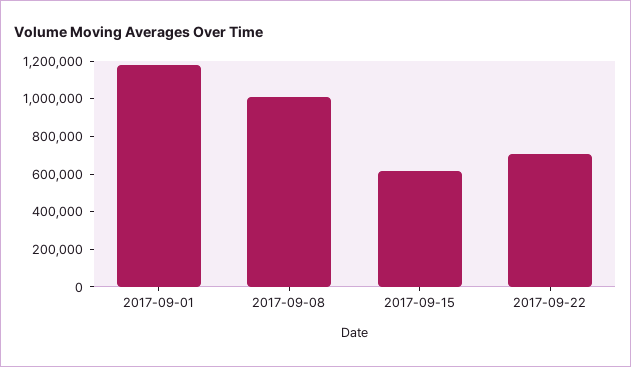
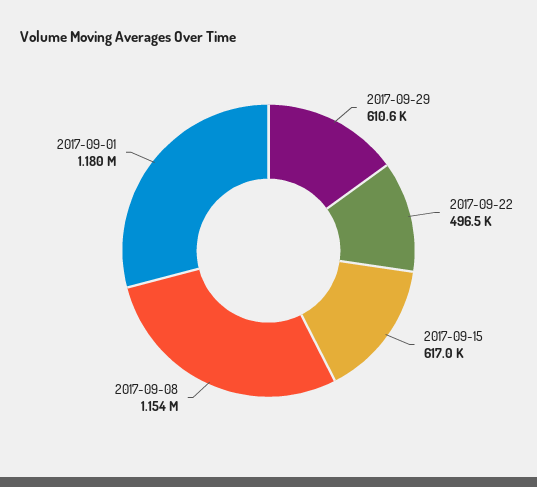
2017-09-08: 1000000 -> 1154000
2017-09-22: 700000 -> 496500
2017-09-29: none -> 610600

